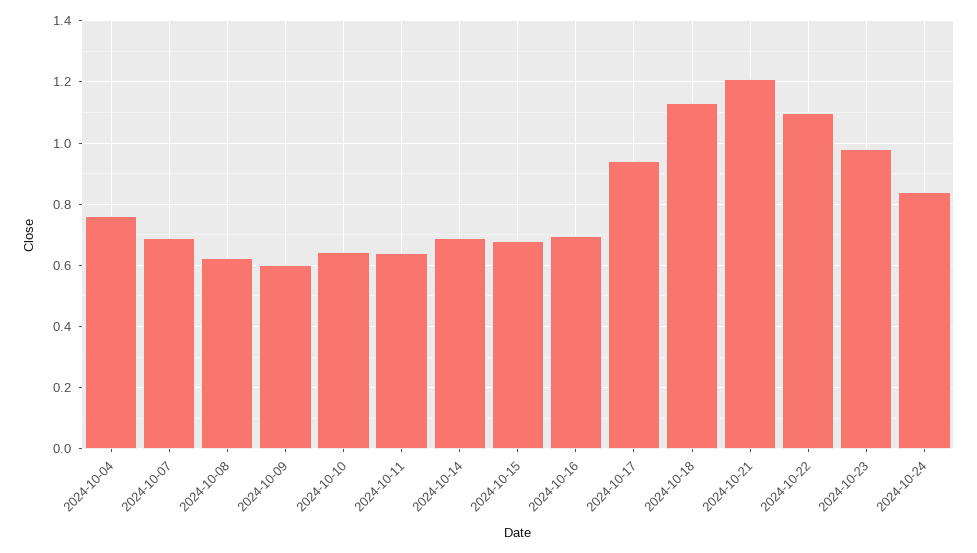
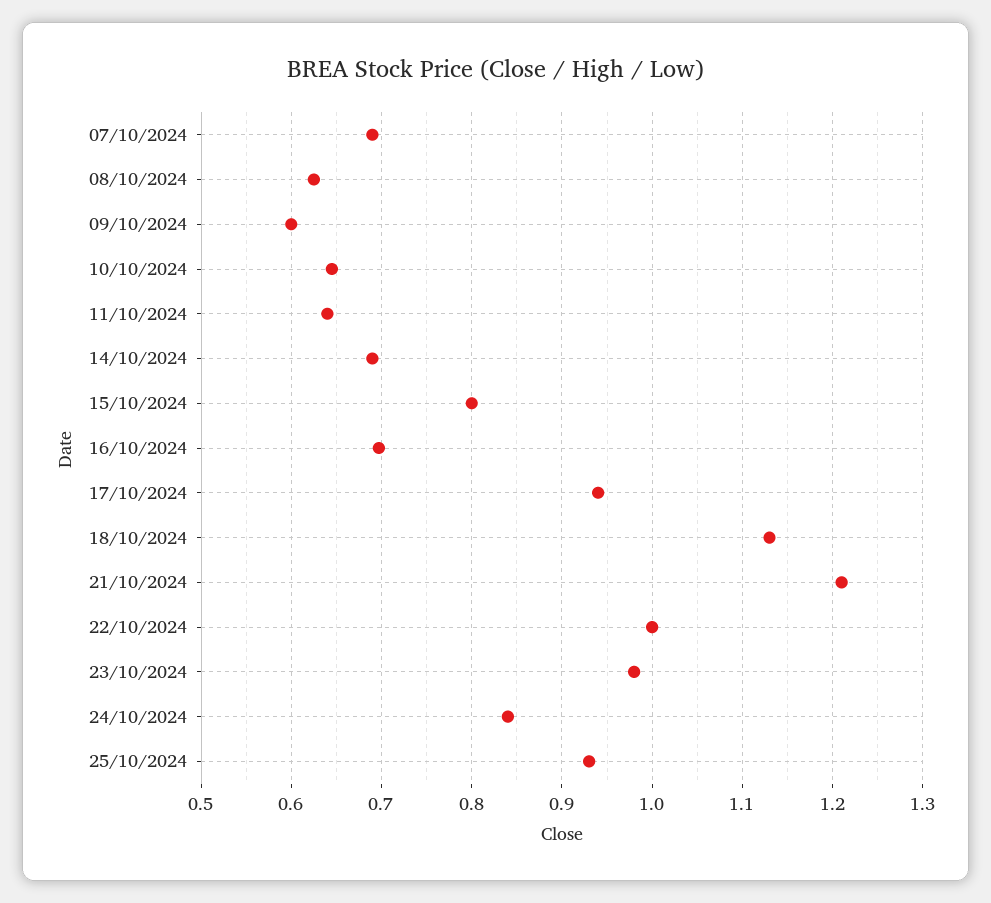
2024-10-04: 0.76 -> none
2024-10-15: 0.68 -> 0.8
2024-10-22: 1.1 -> 1
25/10/2024: none -> 0.93

